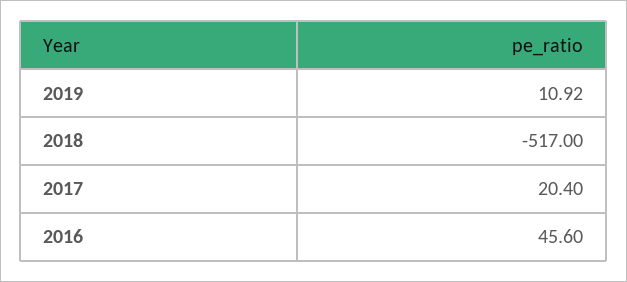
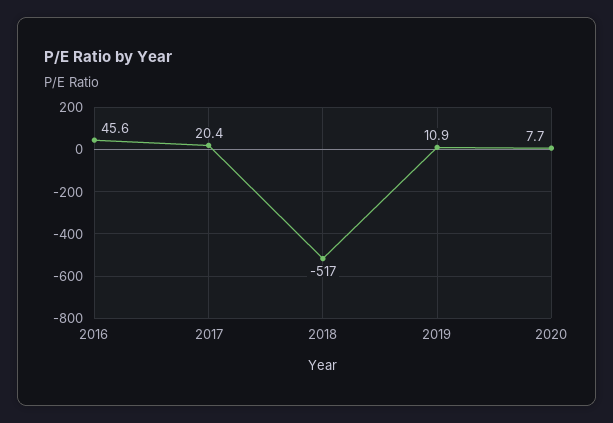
2020: none -> 7.7

